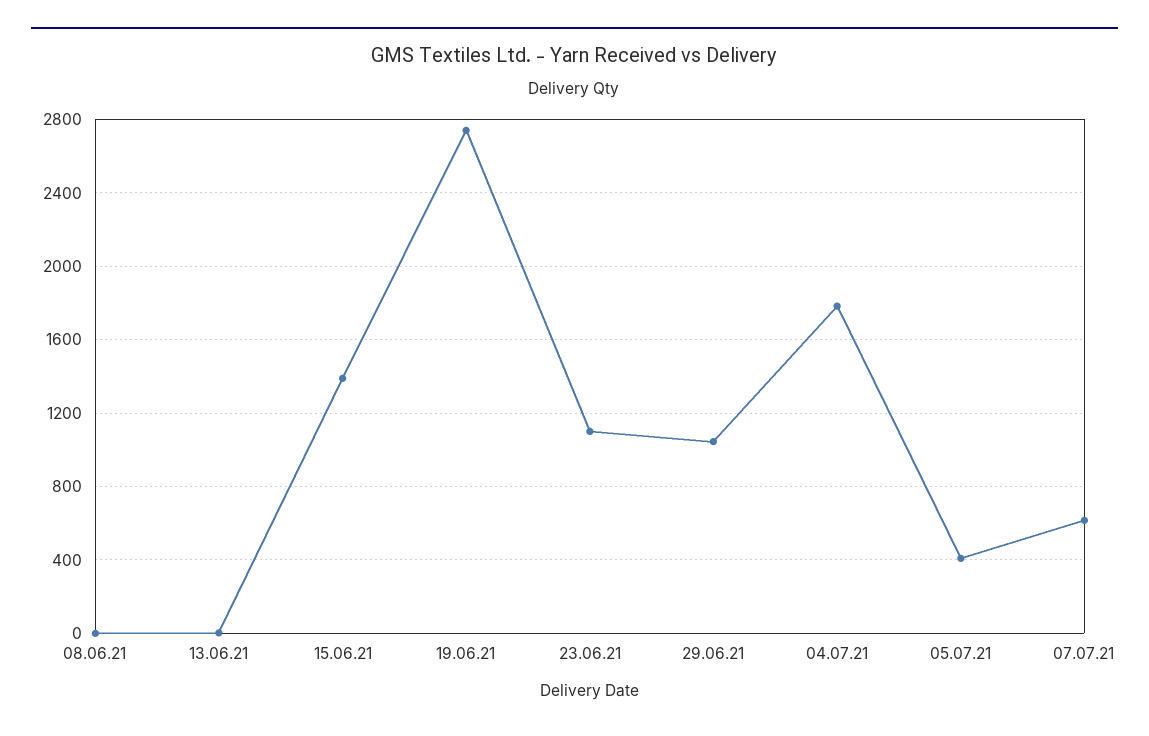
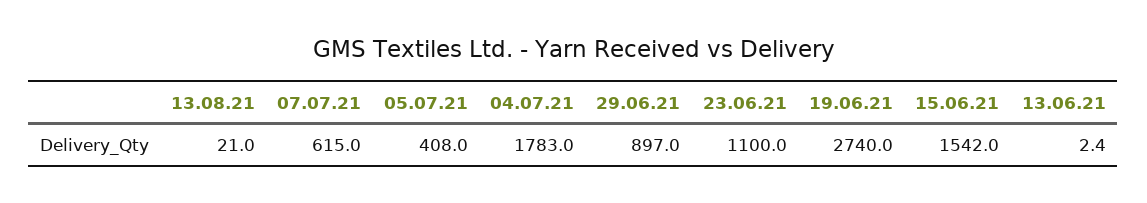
08.06.21: 0 -> none
15.06.21: 1400 -> 1542
29.06.21: 1050 -> 897
13.08.21: none -> 21

